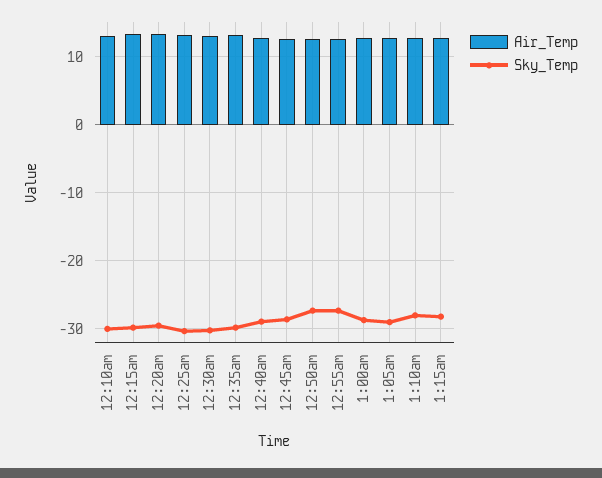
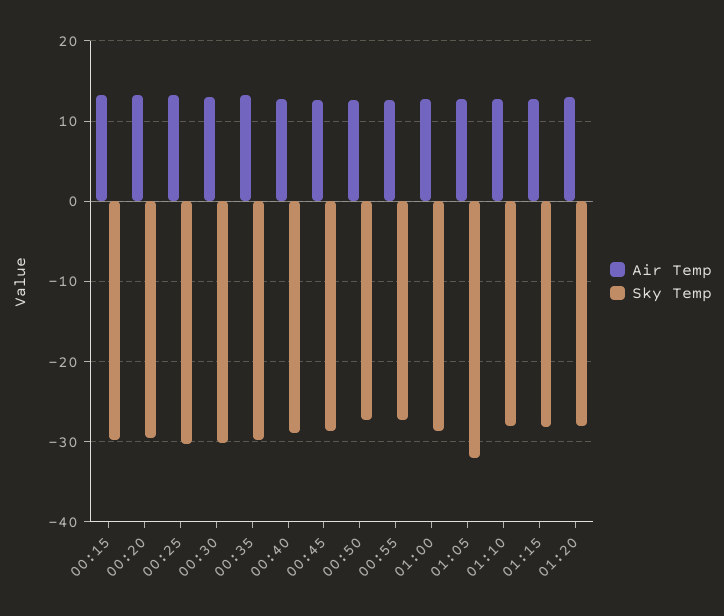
Air_Temp, 12:10am: 13 -> none
Sky_Temp, 12:10am: -30 -> none
Sky_Temp, 1:05am: -29 -> -32
Air_Temp, 01:20: none -> 13
Sky_Temp, 01:20: none -> -28

